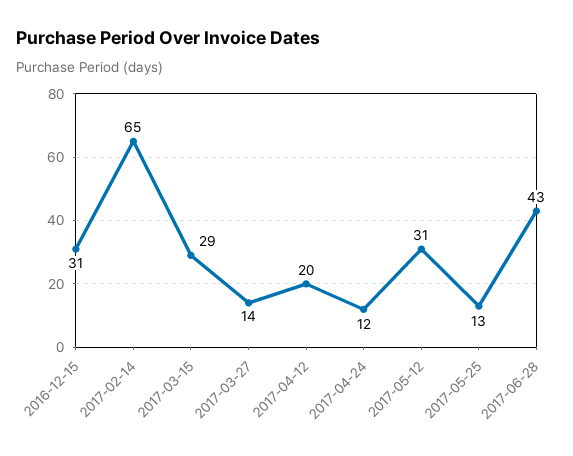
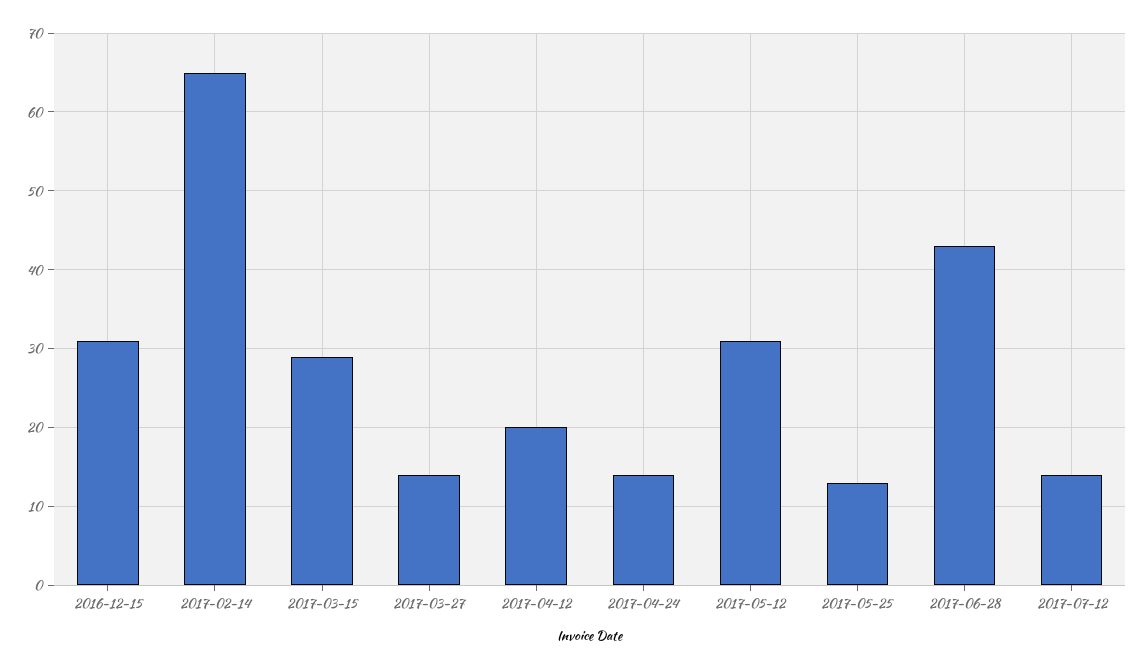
2017-04-24: 12 -> 14
2017-07-12: none -> 14

